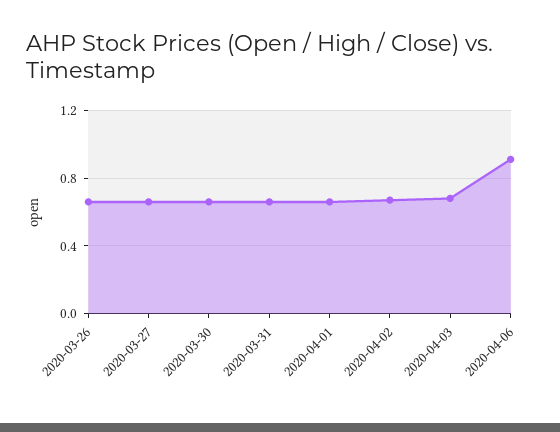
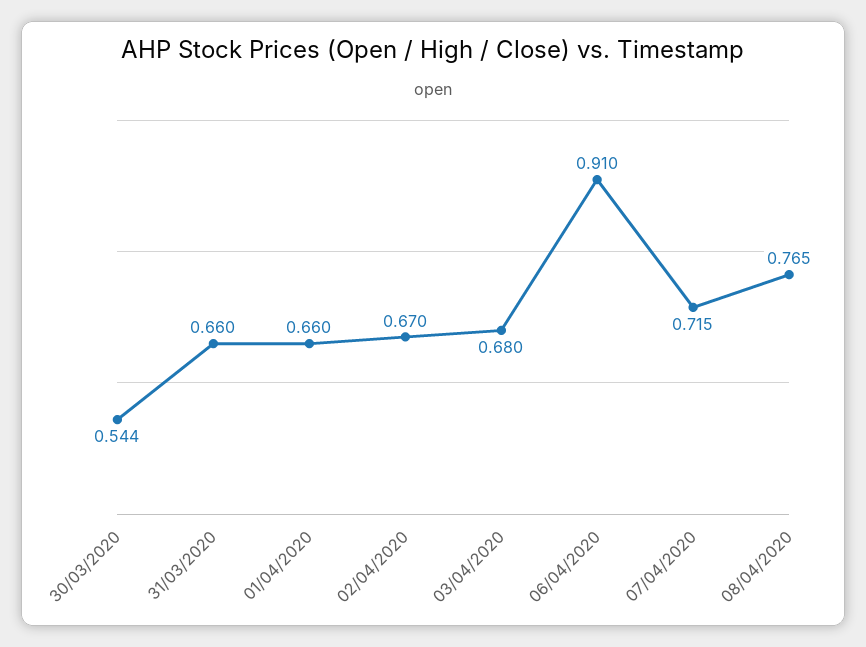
2020-03-26: 0.65 -> none
2020-03-27: 0.65 -> none
2020-03-30: 0.65 -> 0.544
07/04/2020: none -> 0.715
08/04/2020: none -> 0.765

